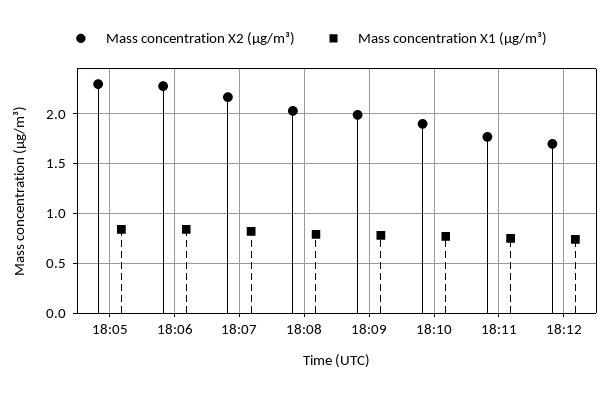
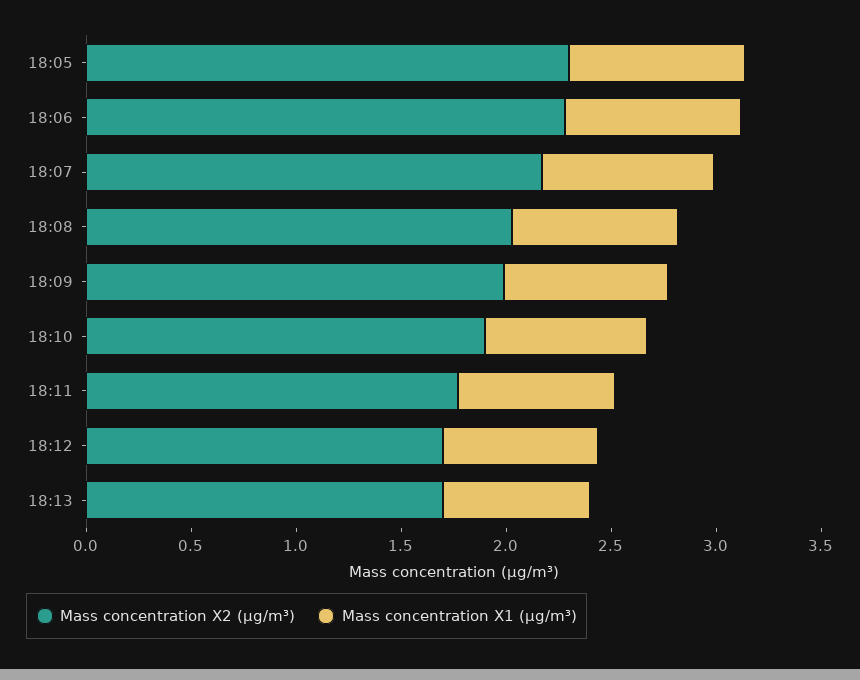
Mass concentration X2 (μg/m³), 18:13: none -> 1.7
Mass concentration X1 (μg/m³), 18:13: none -> 0.7

